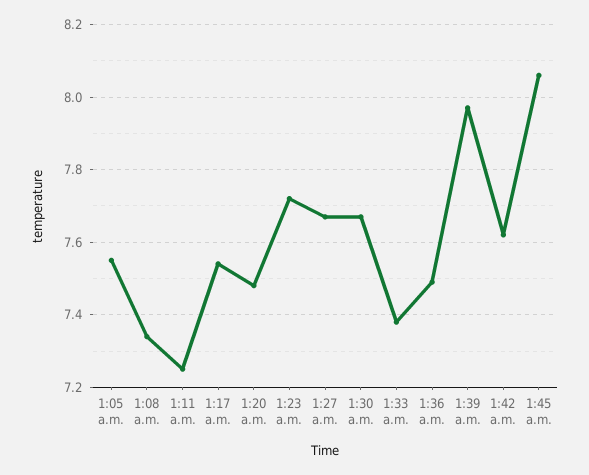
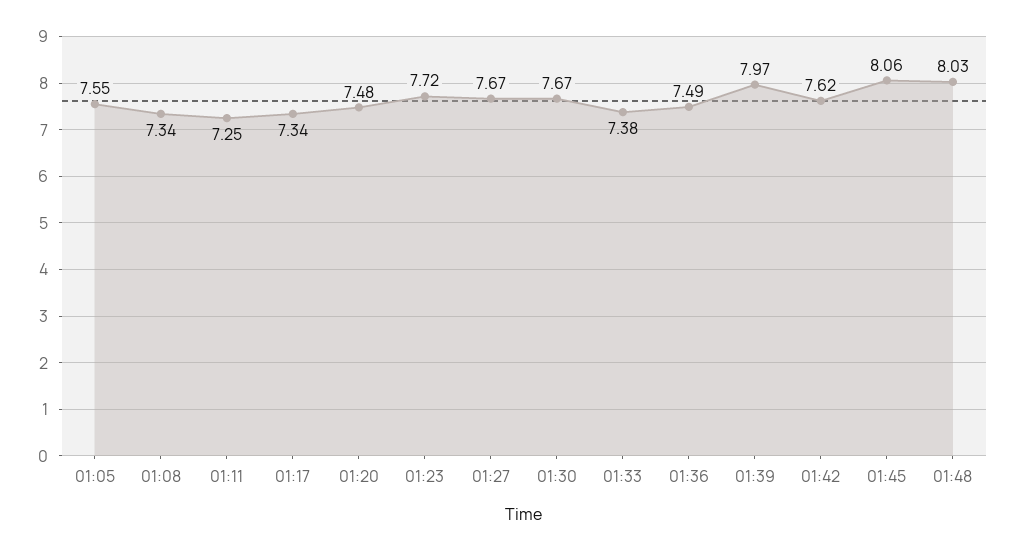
1:17 a.m.: 7.55 -> 7.34
01:48: none -> 8.03

